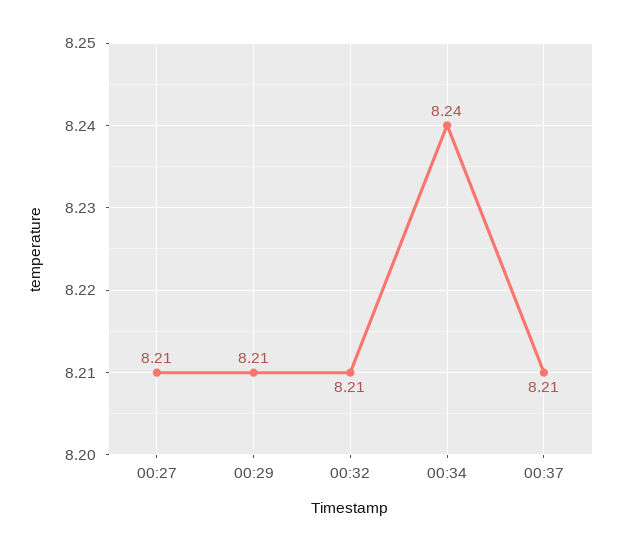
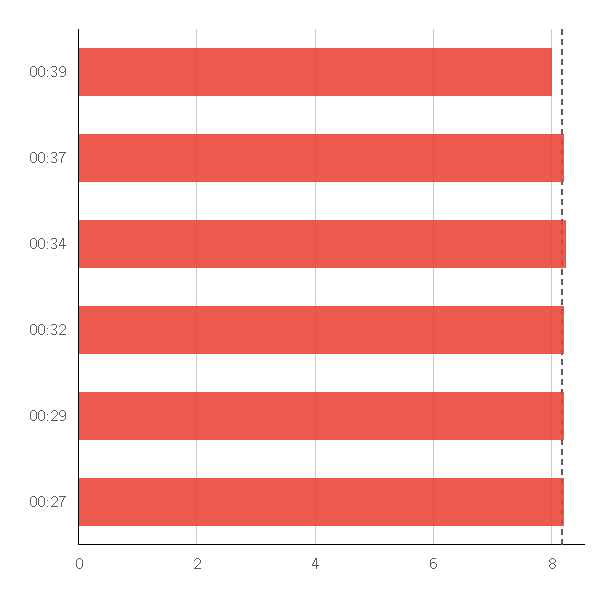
00:39: none -> 8

